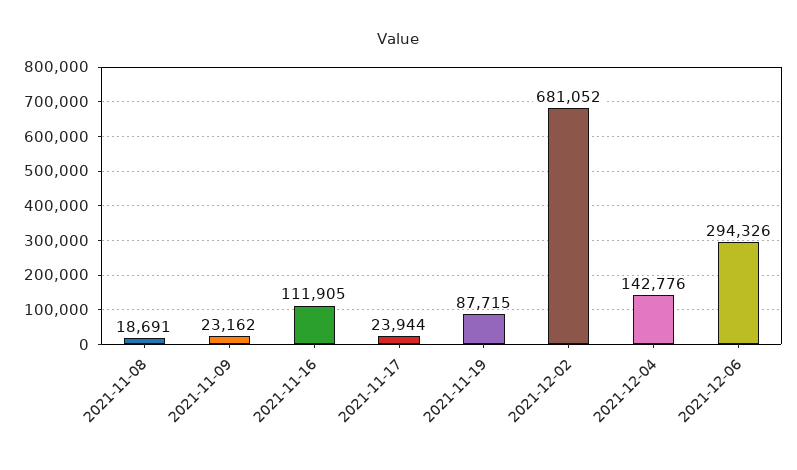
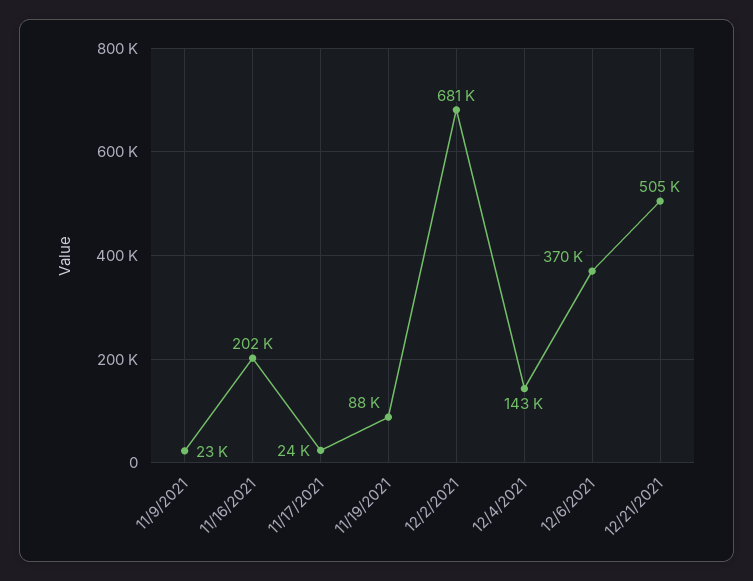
2021-11-08: 18691 -> none
2021-11-16: 111905 -> 202000
2021-12-06: 294326 -> 370000
12/21/2021: none -> 505000

